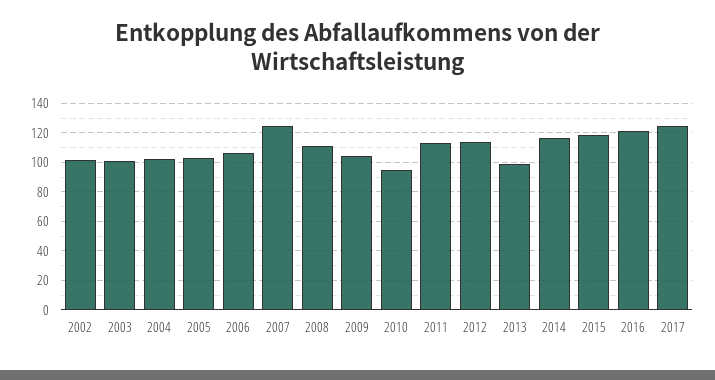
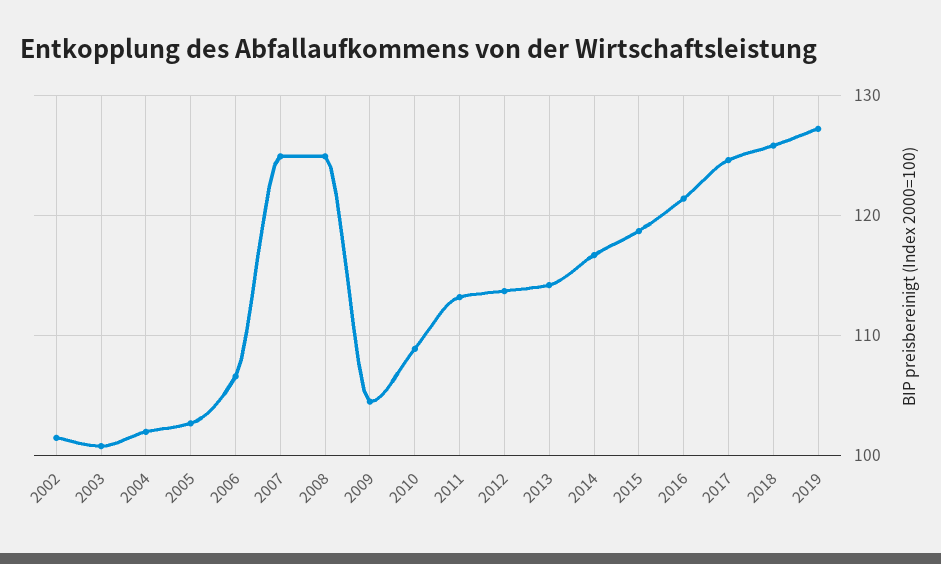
2008: 110 -> 125
2010: 95 -> 109
2013: 100 -> 114
2018: none -> 126
2019: none -> 127

